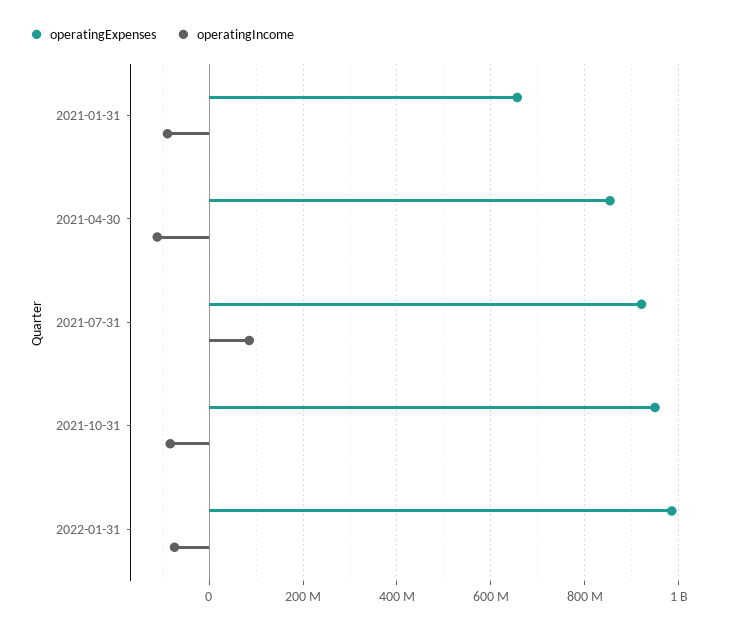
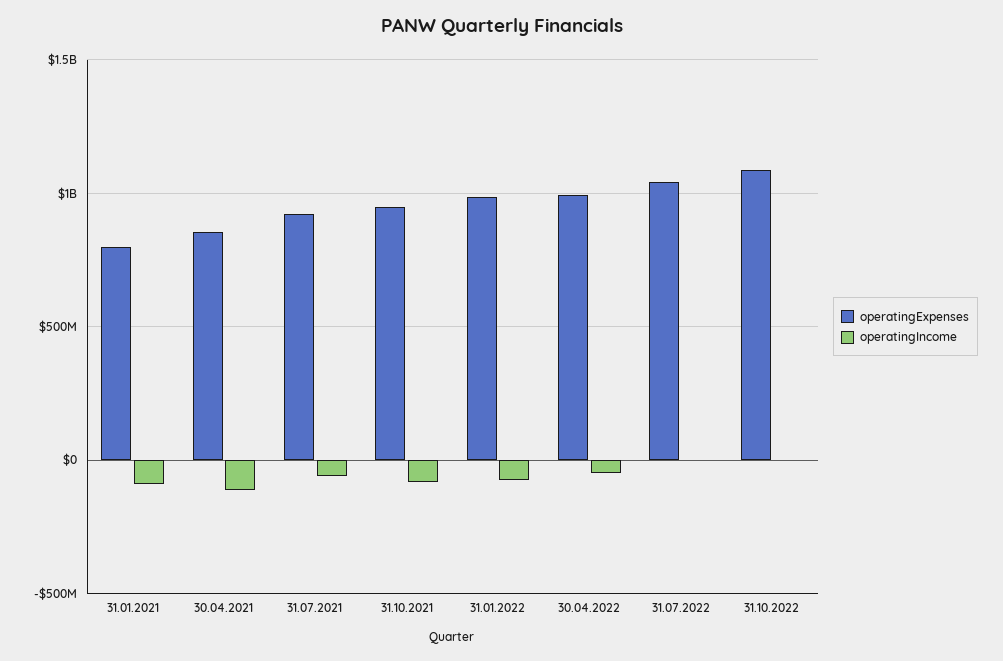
operatingExpenses, 2021-01-31: 660000000 -> 800000000
operatingIncome, 2021-07-31: 80000000 -> -50000000
operatingExpenses, 30.04.2022: none -> 1000000000
operatingIncome, 30.04.2022: none -> -50000000
operatingExpenses, 31.07.2022: none -> 1050000000
operatingIncome, 31.07.2022: none -> 0
operatingExpenses, 31.10.2022: none -> 1100000000
operatingIncome, 31.10.2022: none -> 0

